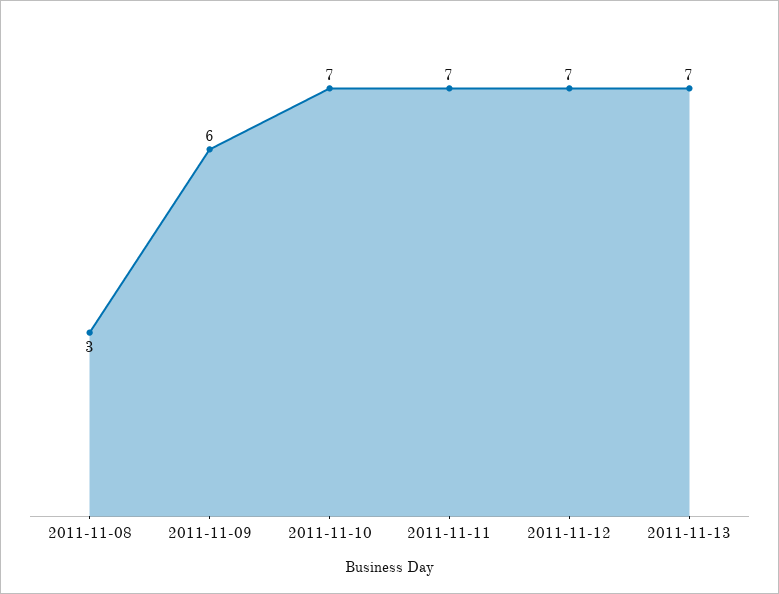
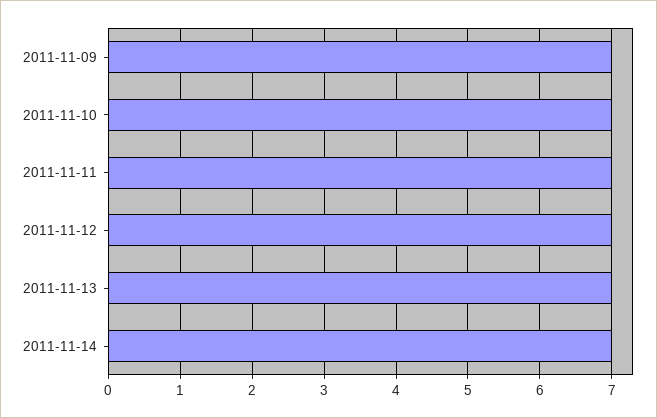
2011-11-08: 3 -> none
2011-11-09: 6 -> 7
2011-11-14: none -> 7

